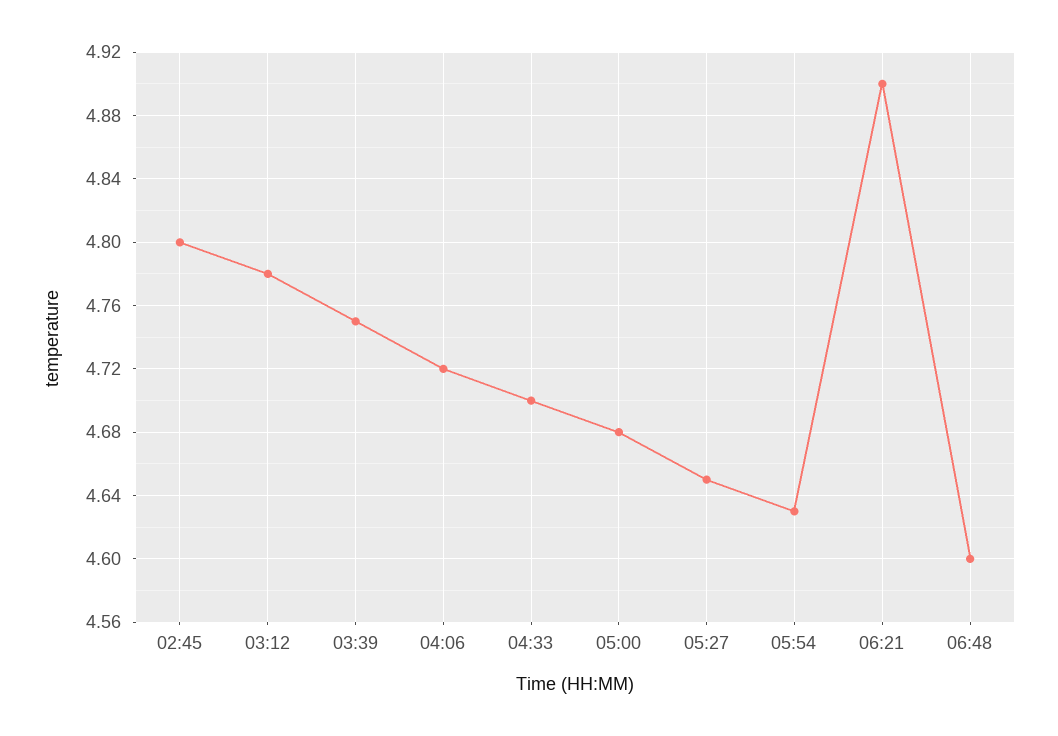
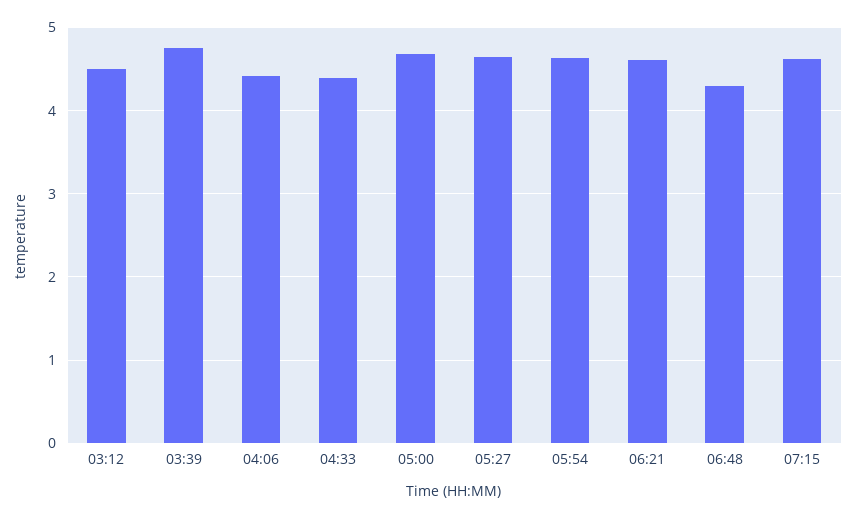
02:45: 4.8 -> none
03:12: 4.78 -> 4.5
04:06: 4.72 -> 4.4
04:33: 4.7 -> 4.4
06:21: 4.9 -> 4.6
06:48: 4.6 -> 4.3
07:15: none -> 4.6

